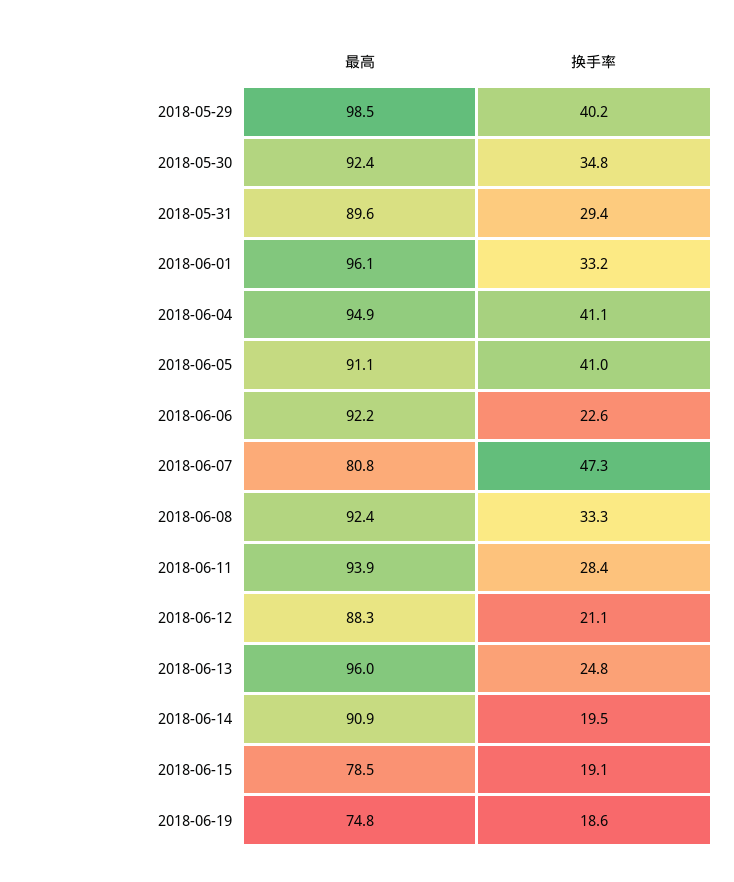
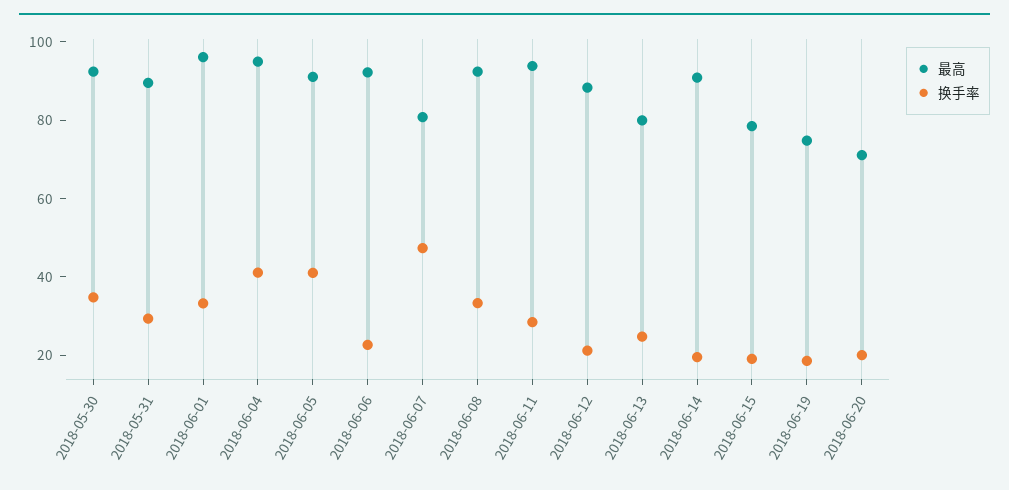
最高, 2018-05-29: 98.5 -> none
换手率, 2018-05-29: 40.2 -> none
最高, 2018-06-13: 96 -> 80
最高, 2018-06-20: none -> 70
换手率, 2018-06-20: none -> 20

